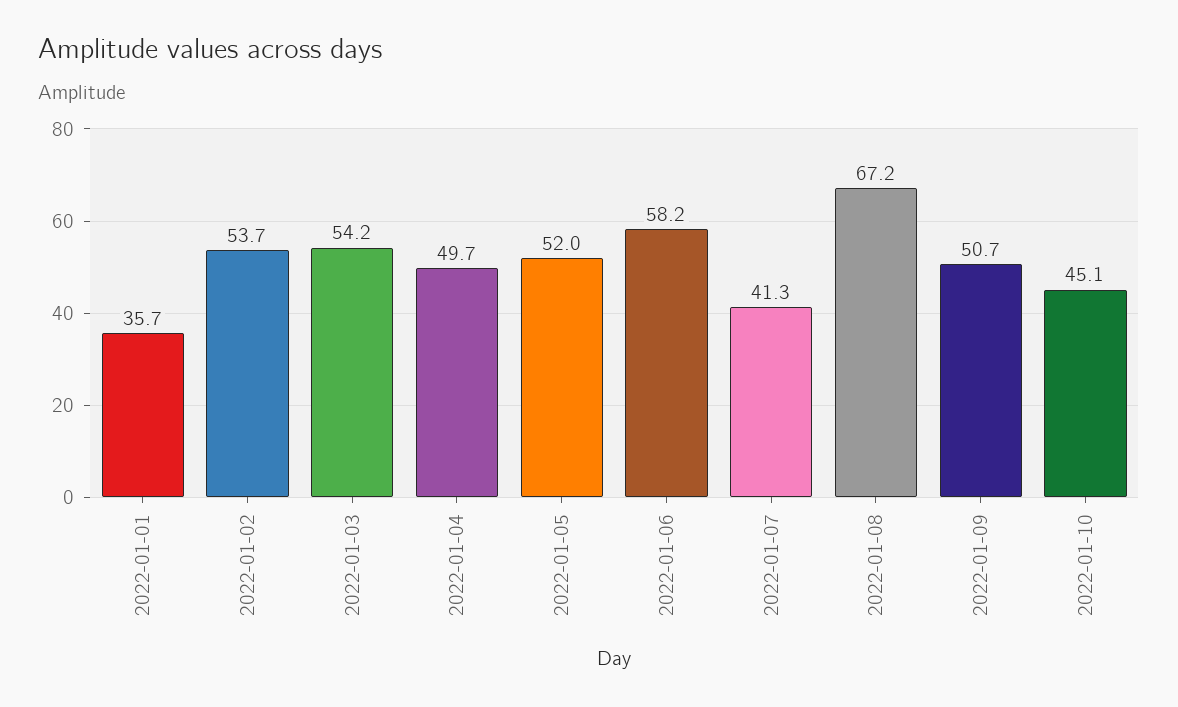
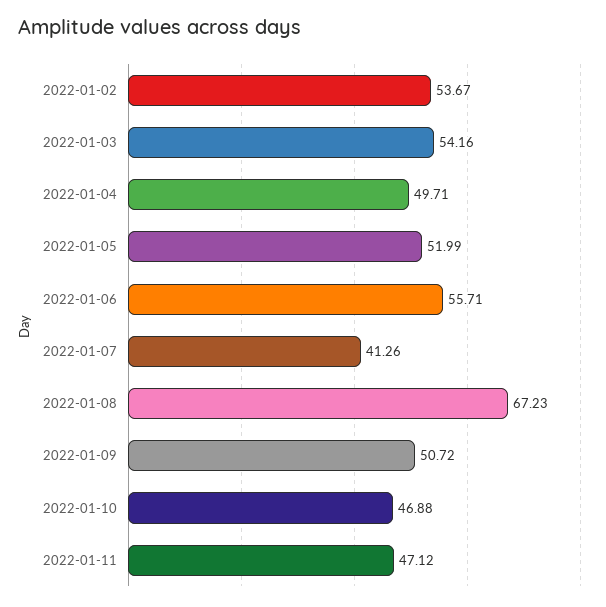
2022-01-01: 35.7 -> none
2022-01-06: 58.2 -> 55.71
2022-01-10: 45.1 -> 46.88
2022-01-11: none -> 47.12

